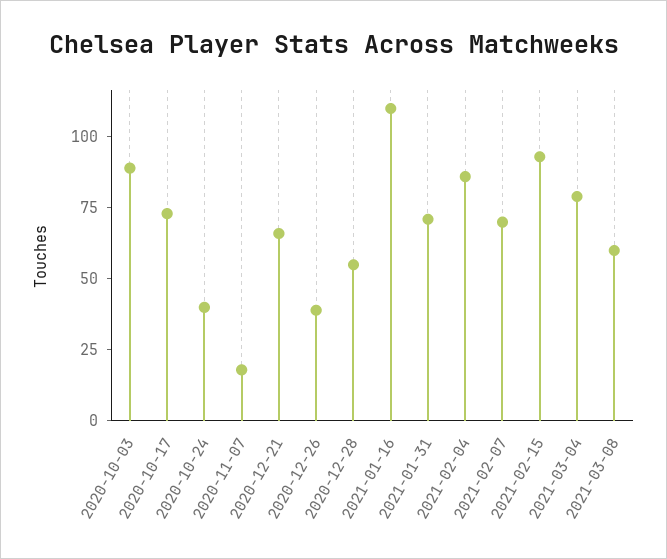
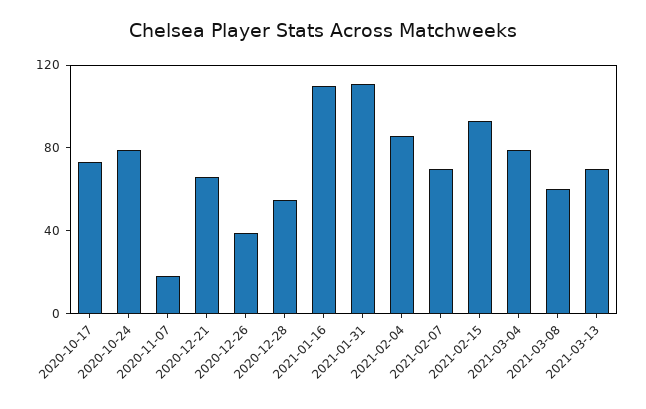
2020-10-03: 90 -> none
2020-10-24: 40 -> 80
2021-01-31: 70 -> 110
2021-03-13: none -> 70

